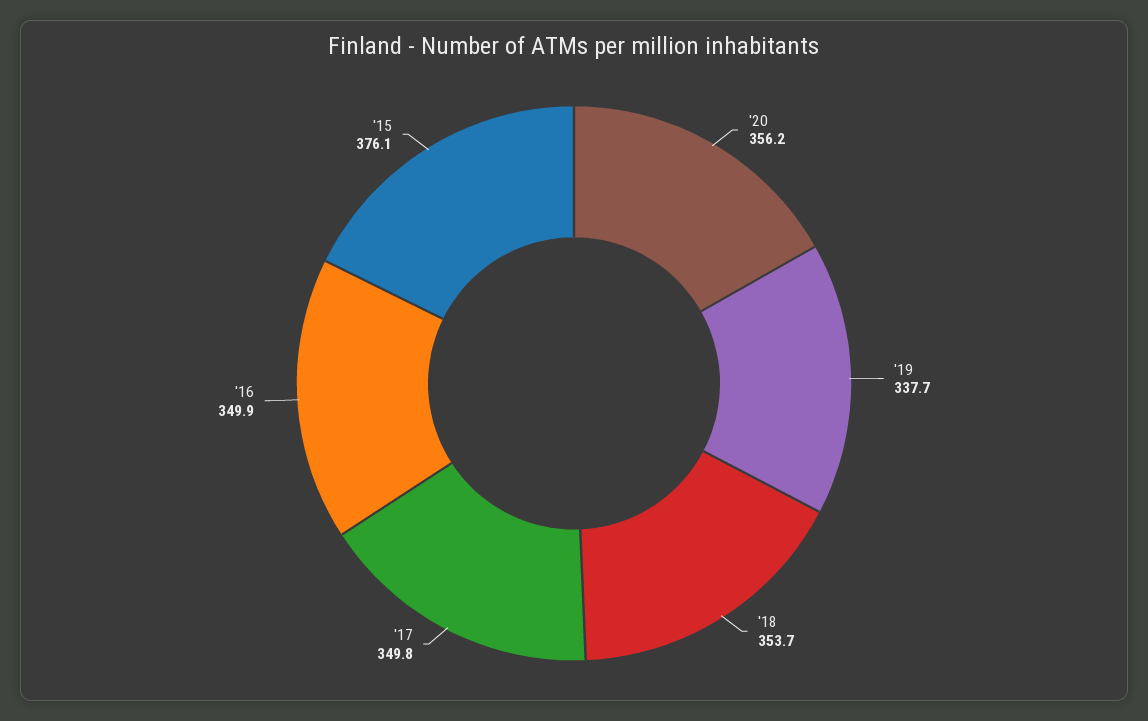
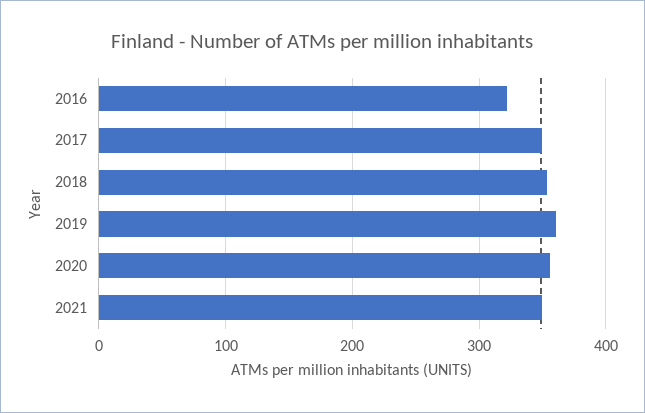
'19: 337.7 -> 360
'16: 349.9 -> 320
'15: 376.1 -> none
2021: none -> 350

